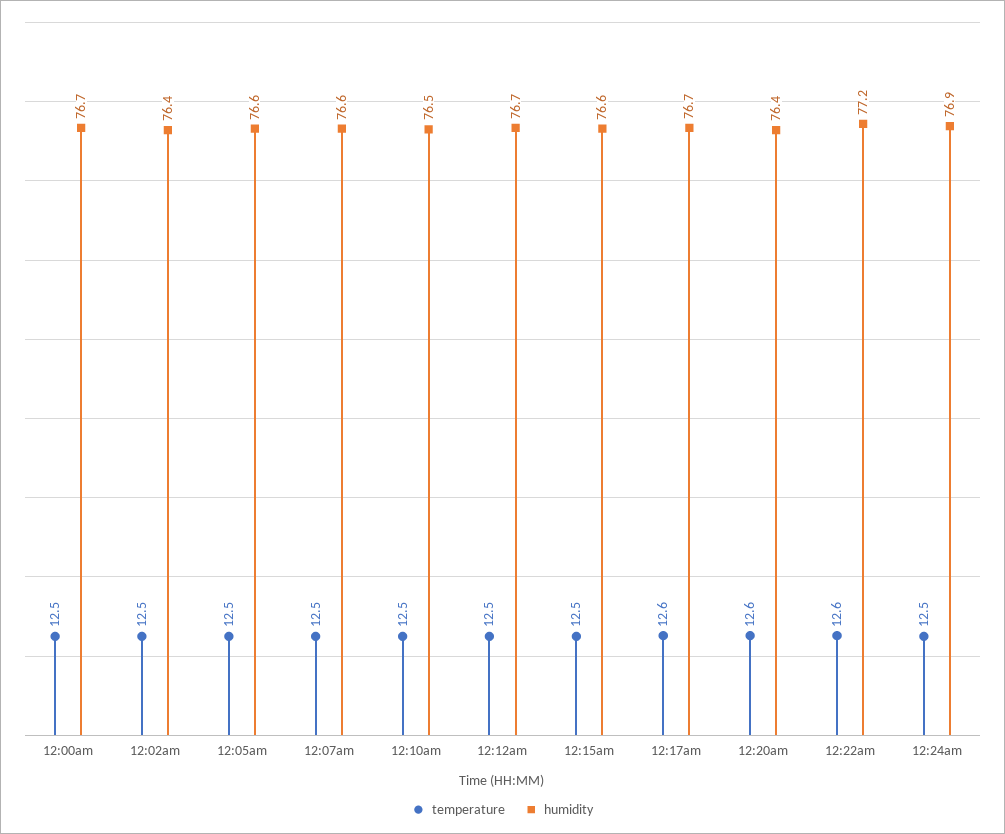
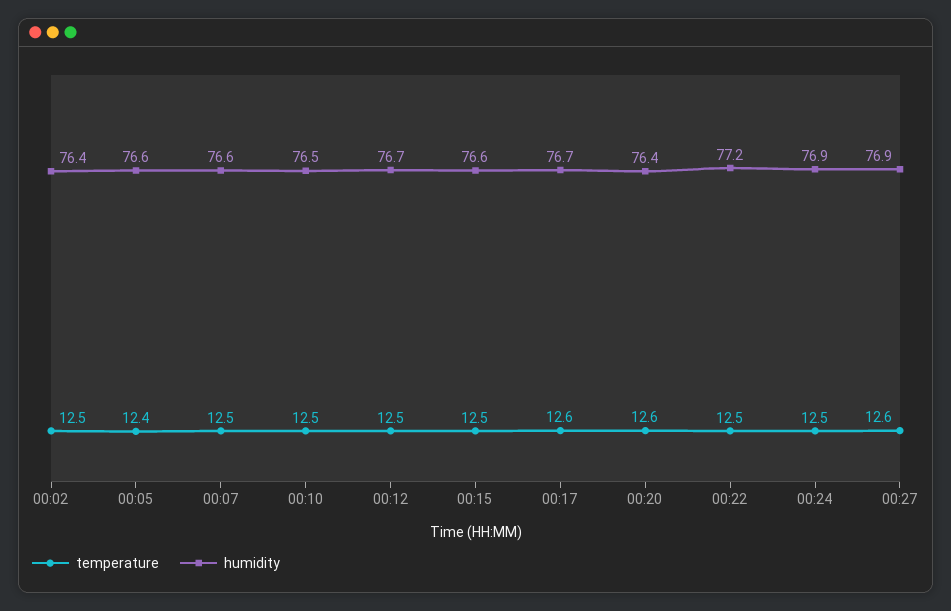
temperature, 12:00am: 12.5 -> none
humidity, 12:00am: 76.7 -> none
temperature, 12:05am: 12.5 -> 12.4
temperature, 12:22am: 12.6 -> 12.5
temperature, 00:27: none -> 12.6
humidity, 00:27: none -> 76.9

